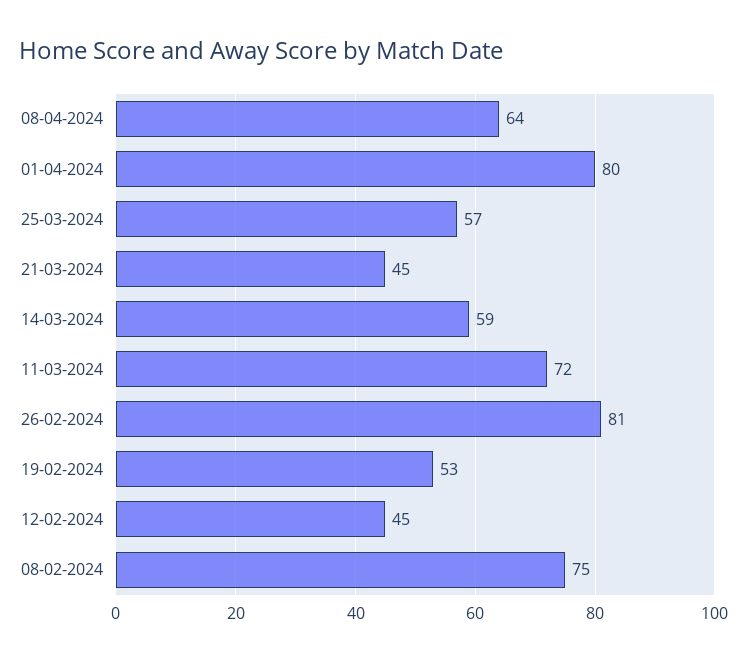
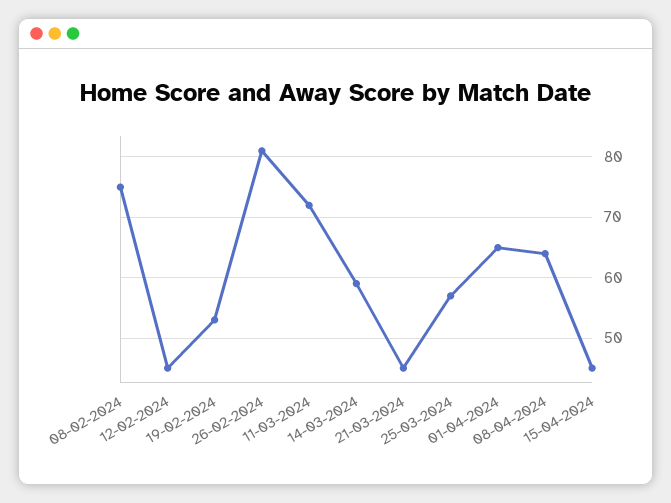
01-04-2024: 80 -> 65
15-04-2024: none -> 45

